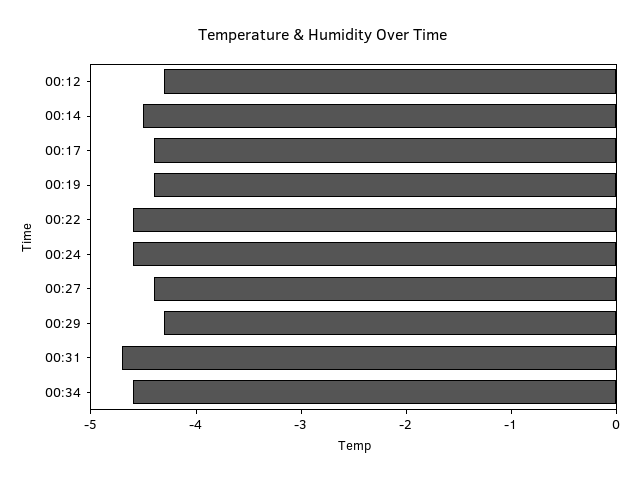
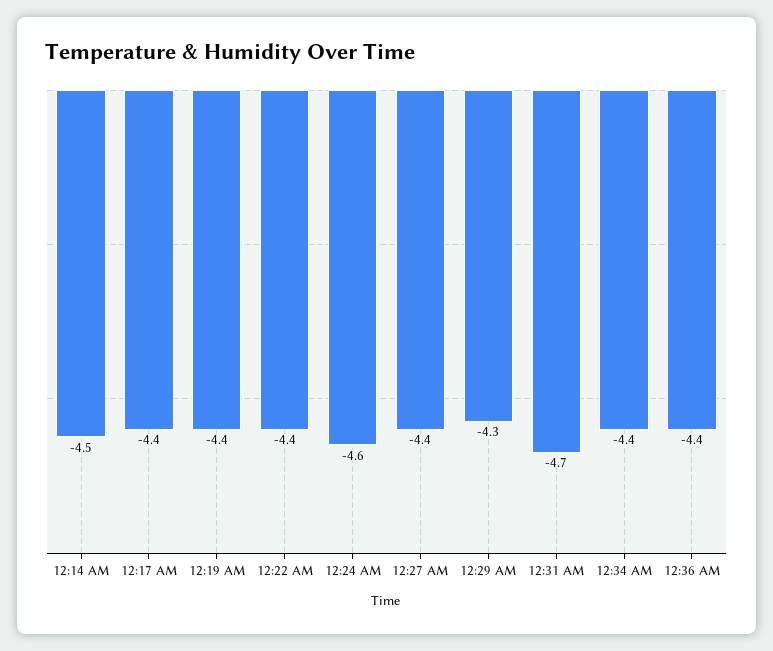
00:12: -4.3 -> none
00:22: -4.6 -> -4.4
00:34: -4.6 -> -4.4
12:36 AM: none -> -4.4

